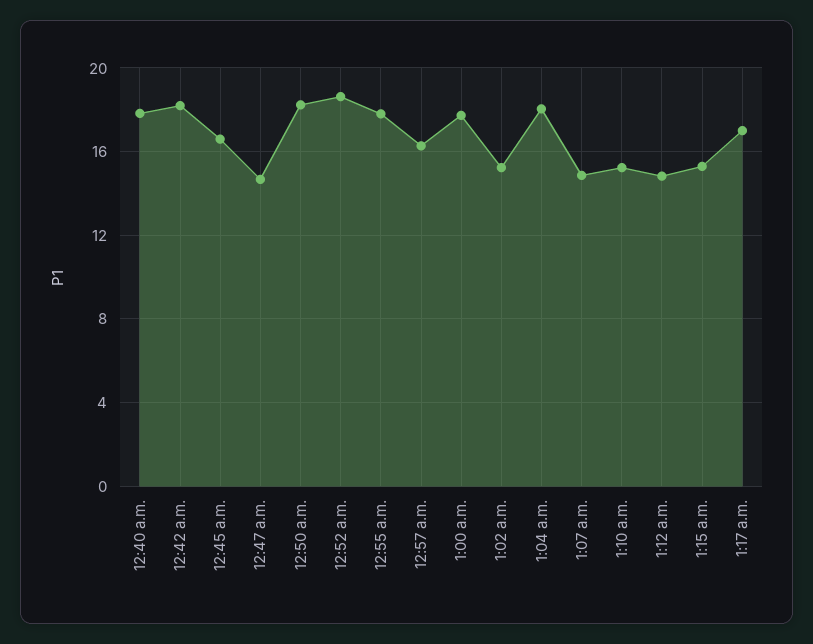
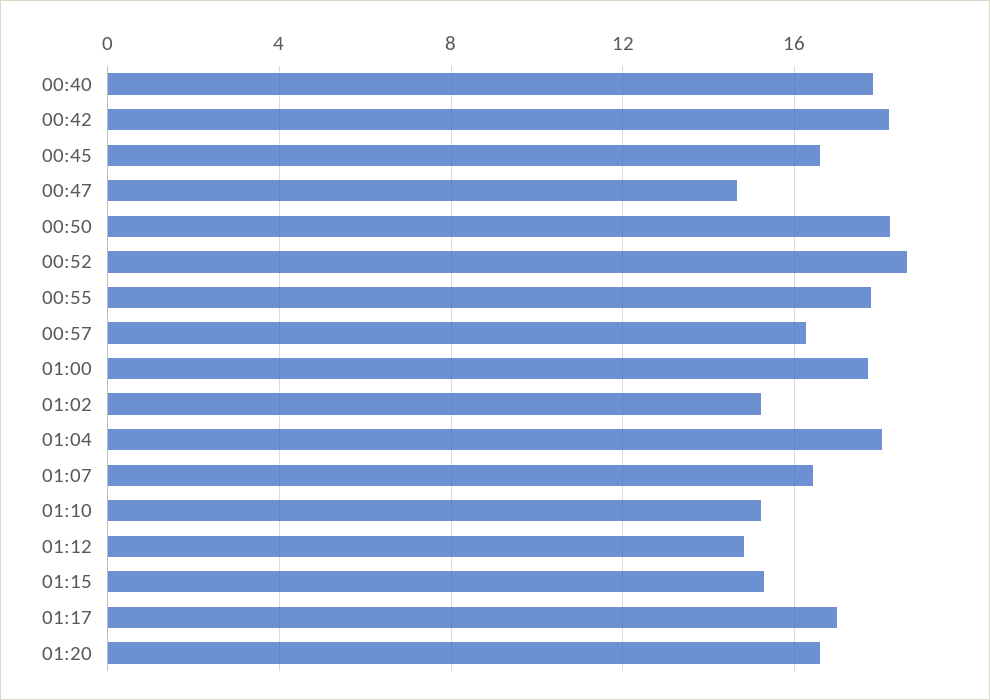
1:07 a.m.: 15 -> 16.5
01:20: none -> 16.5

